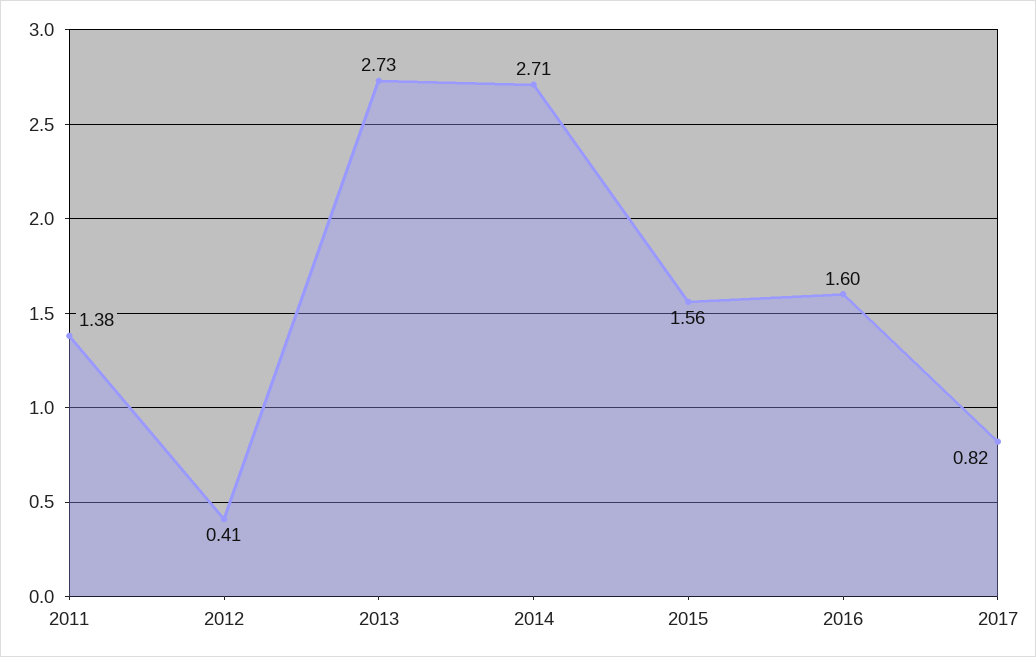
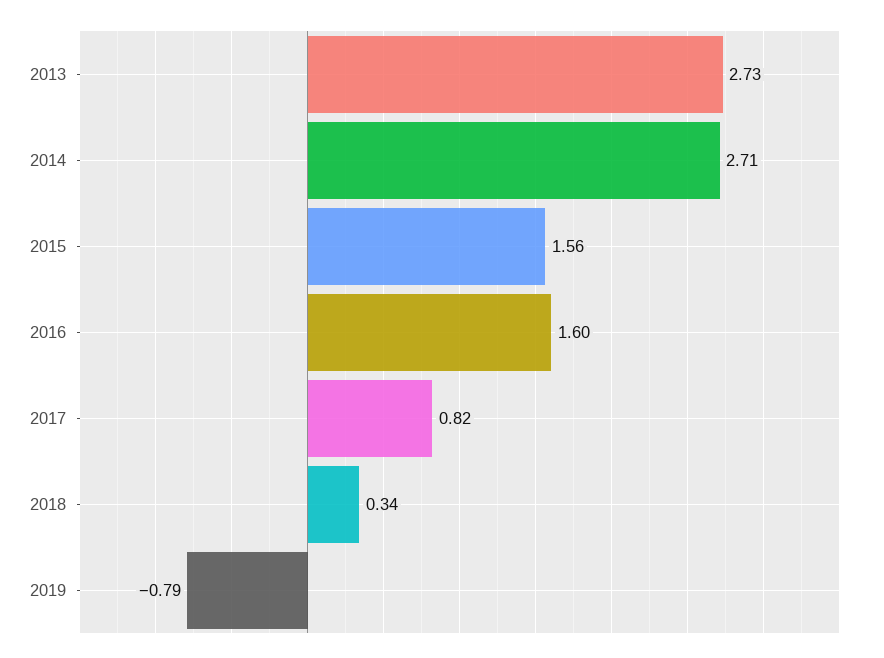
2011: 1.38 -> none
2012: 0.41 -> none
2018: none -> 0.34
2019: none -> -0.79

